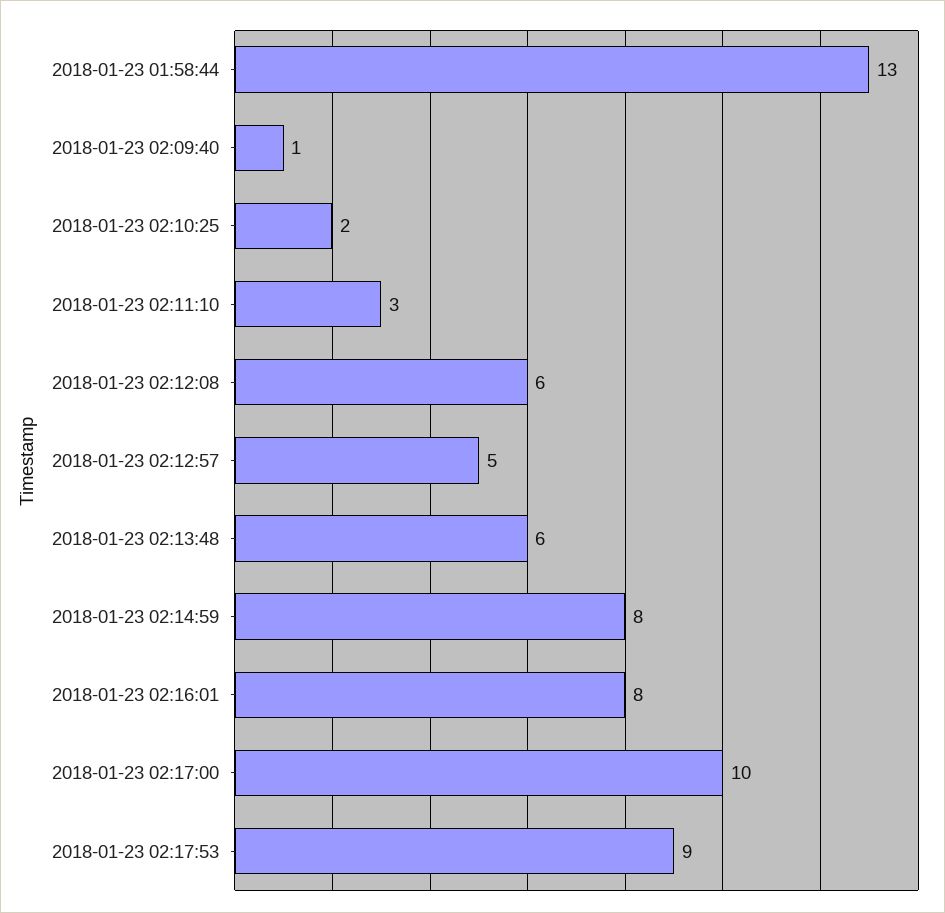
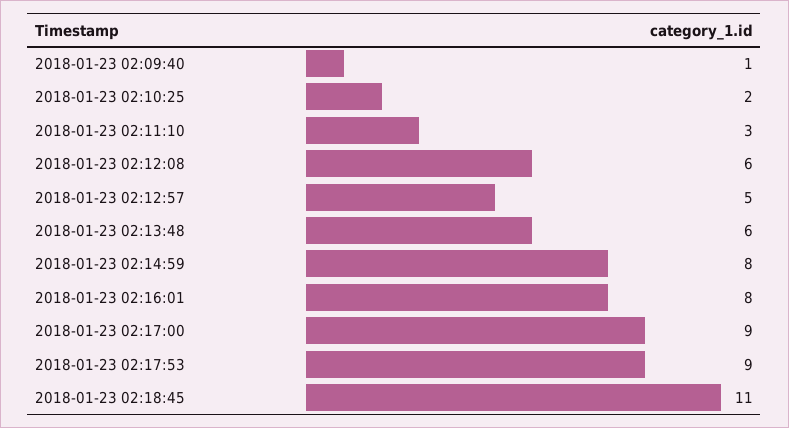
2018-01-23 01:58:44: 13 -> none
2018-01-23 02:17:00: 10 -> 9
2018-01-23 02:18:45: none -> 11

